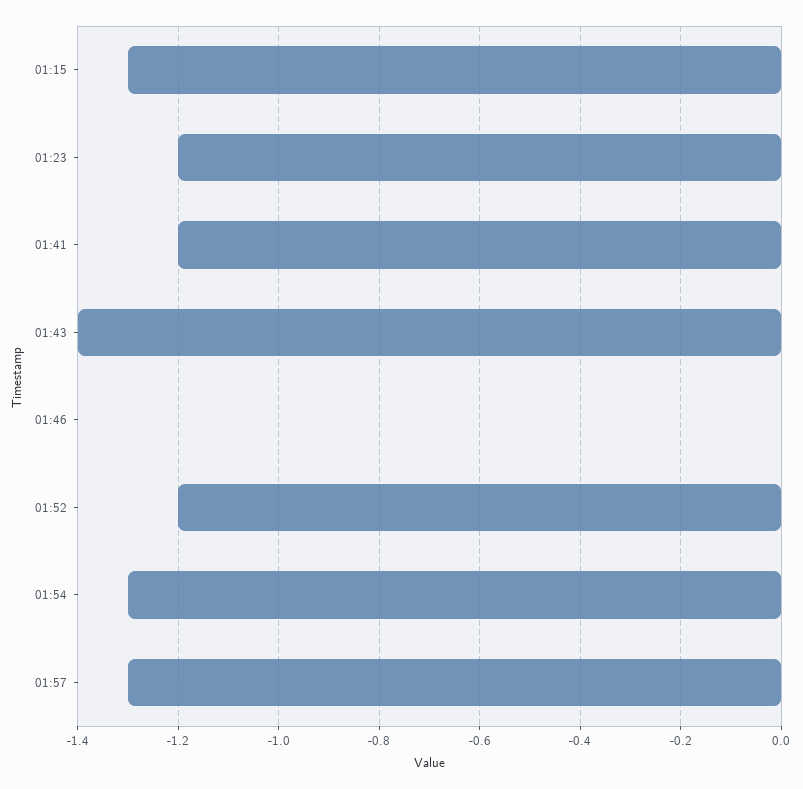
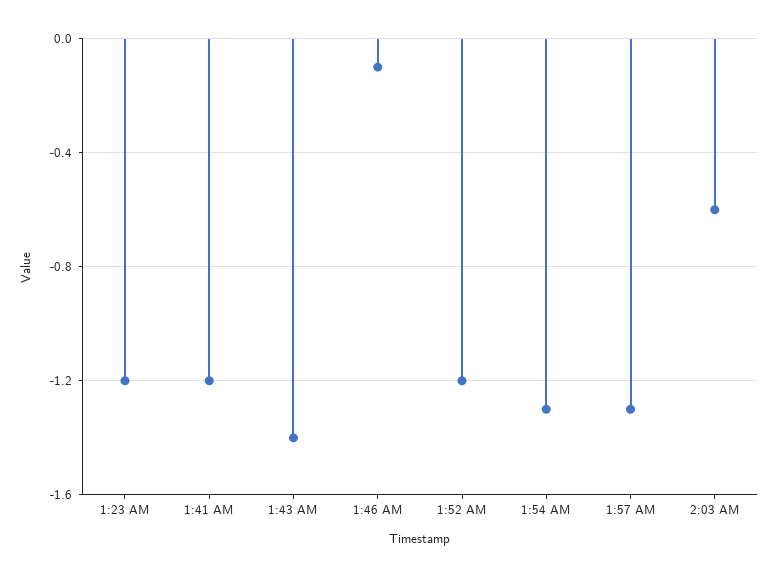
01:15: -1.3 -> none
01:46: 0 -> -0.1
2:03 AM: none -> -0.6

